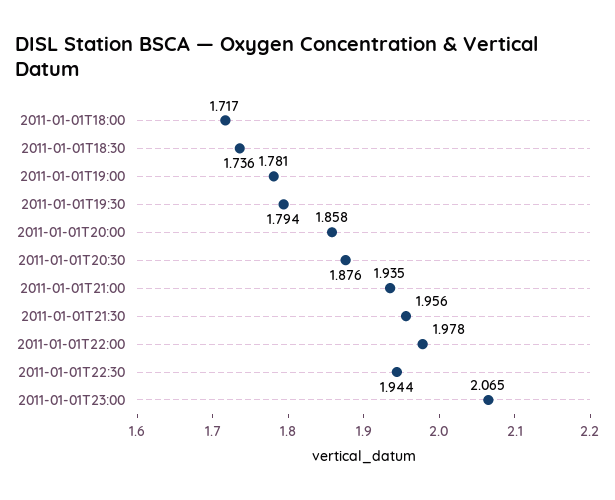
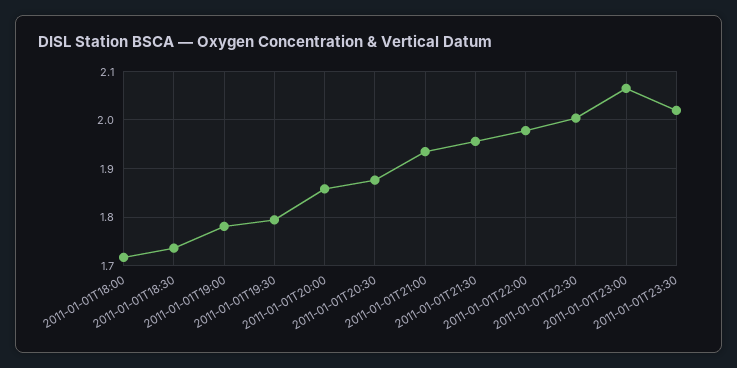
2011-01-01T22:30: 1.944 -> 2
2011-01-01T23:30: none -> 2.02

